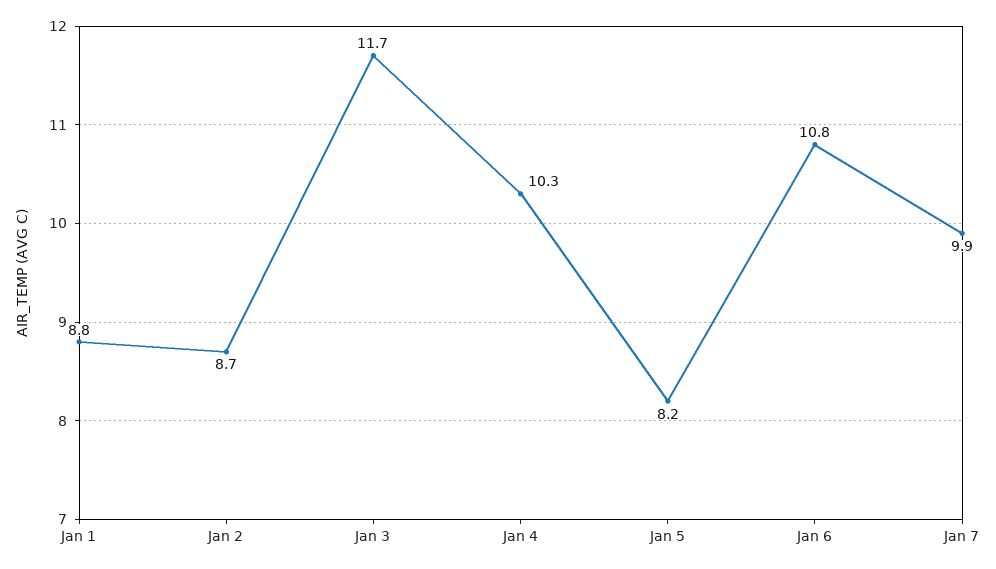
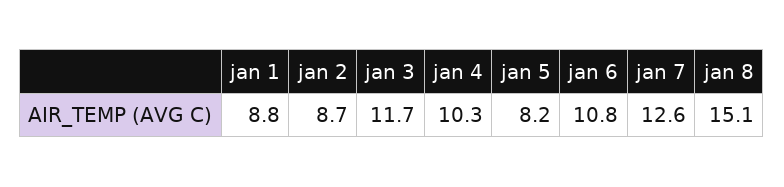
Jan 7: 9.9 -> 12.6
jan 8: none -> 15.1

